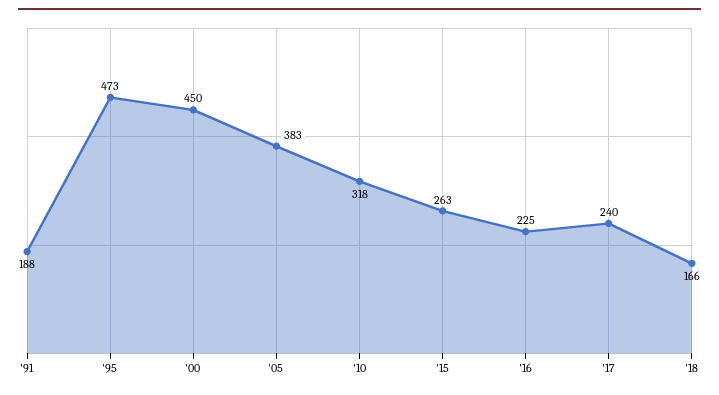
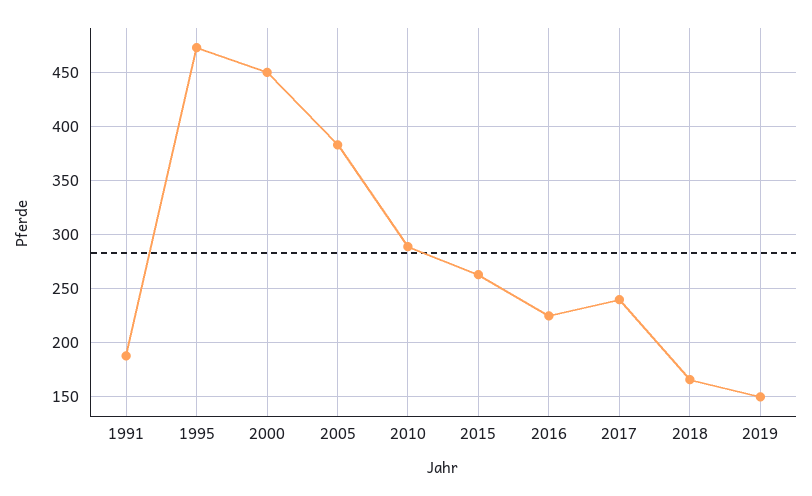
'10: 318 -> 290
2019: none -> 150

